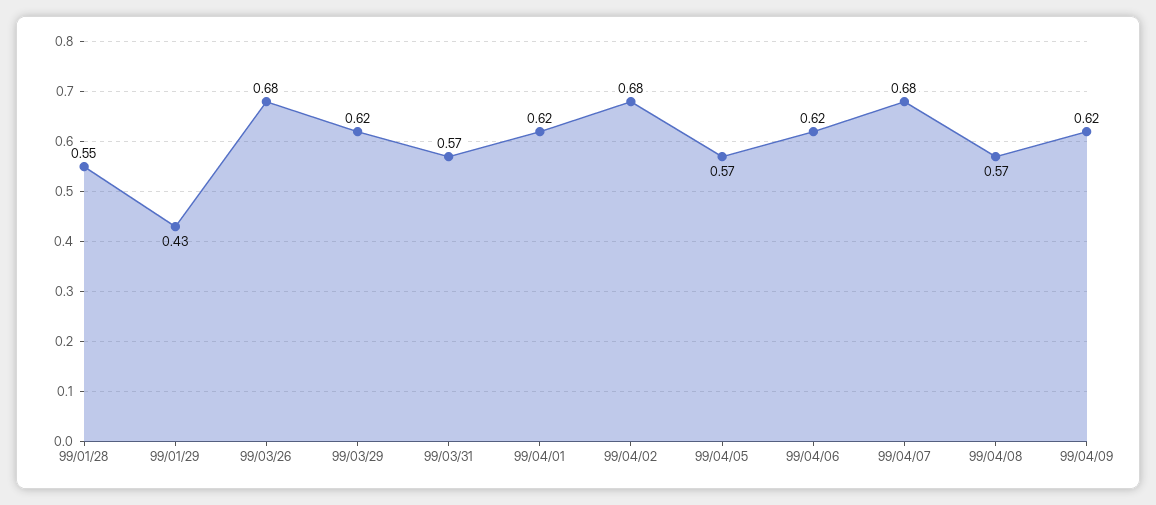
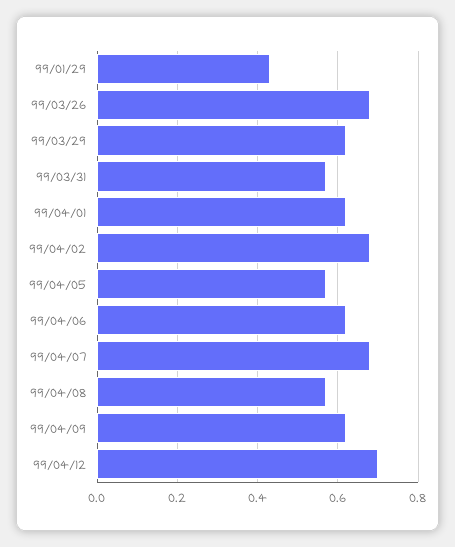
99/01/28: 0.55 -> none
99/04/12: none -> 0.7

